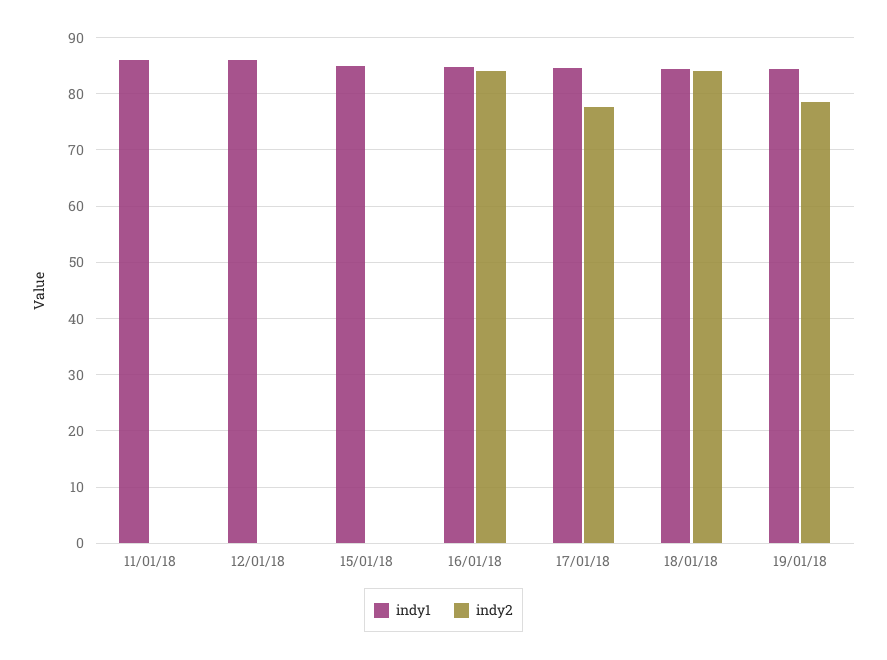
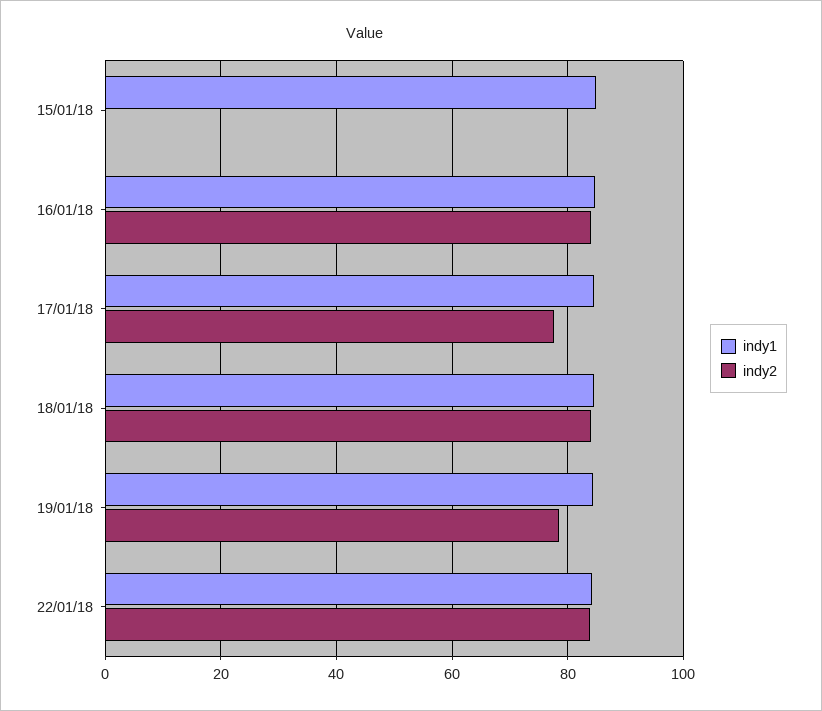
indy1, 11/01/18: 86 -> none
indy2, 11/01/18: 0 -> none
indy1, 12/01/18: 86 -> none
indy2, 12/01/18: 0 -> none
indy1, 22/01/18: none -> 84
indy2, 22/01/18: none -> 84

